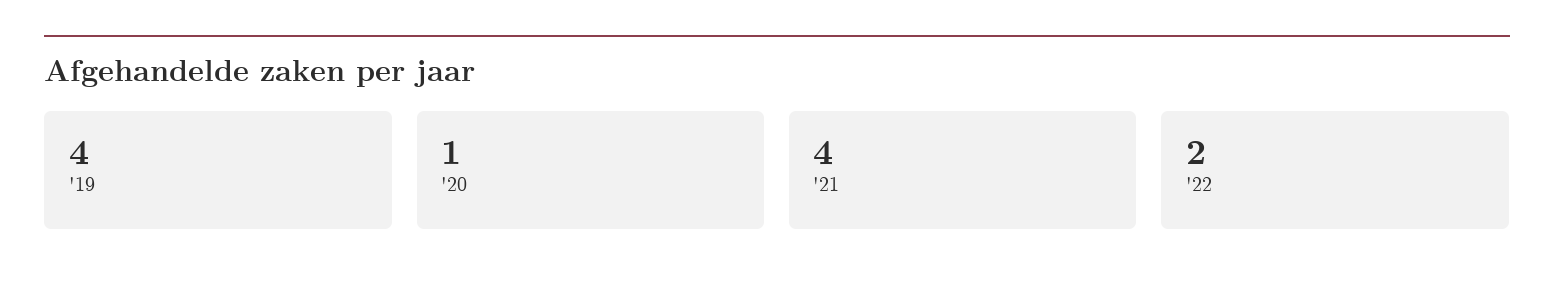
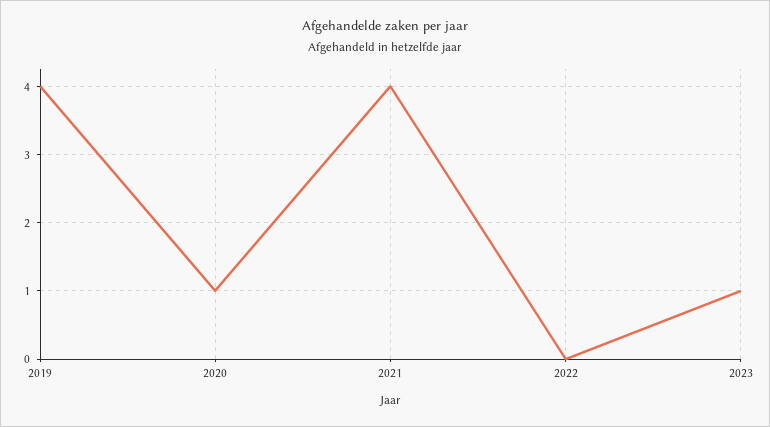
'22: 2 -> 0
2023: none -> 1

